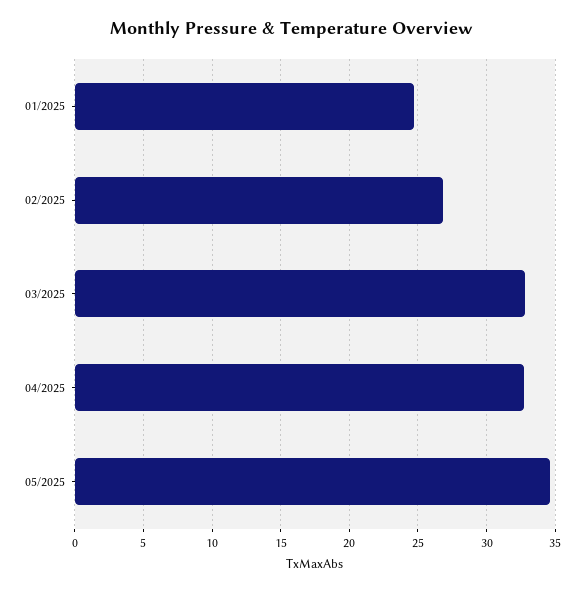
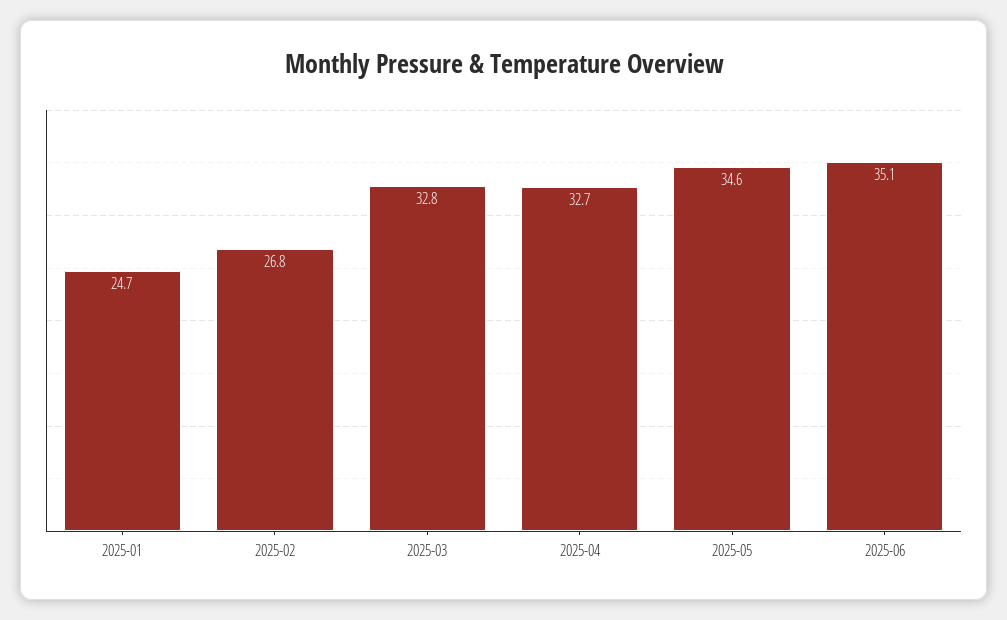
2025-06: none -> 35.1

